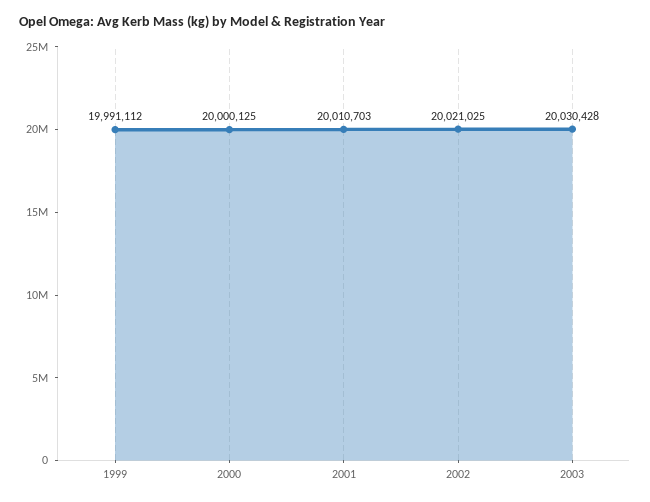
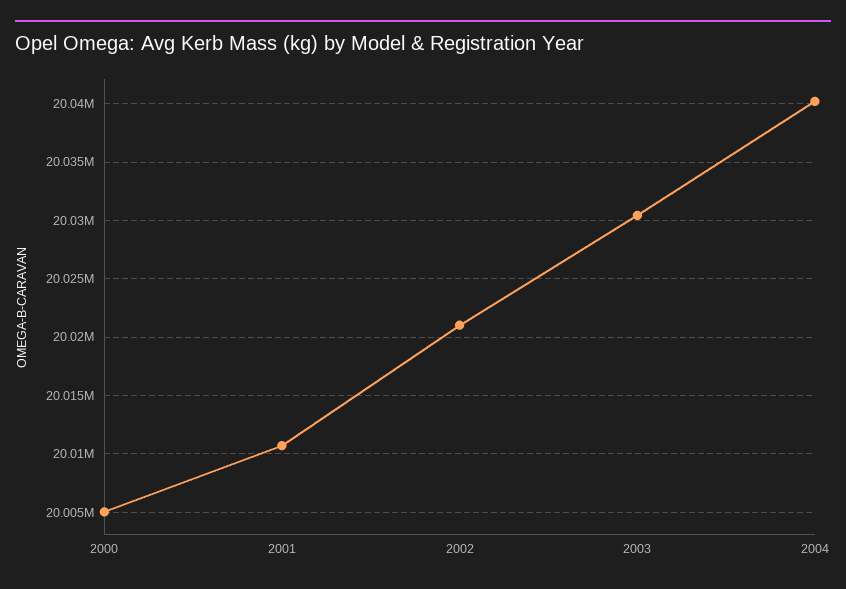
1999: 19991112 -> none
2000: 20000125 -> 20005000
2004: none -> 20040000

